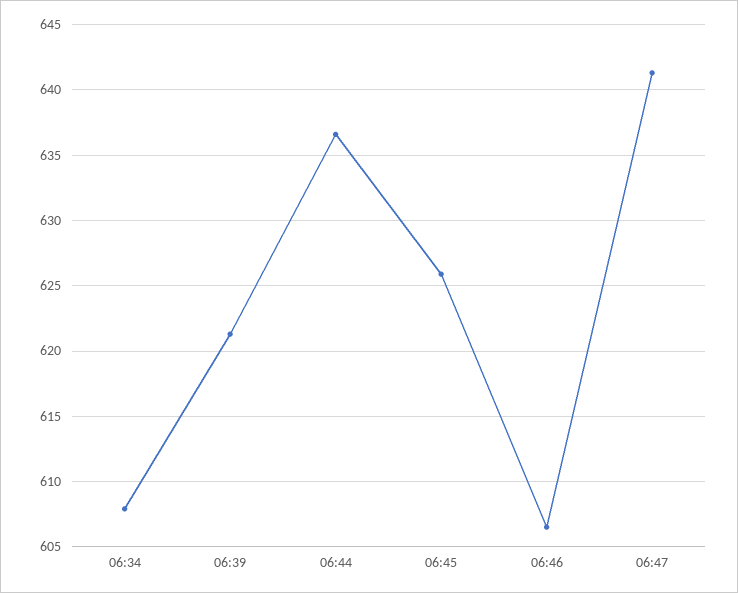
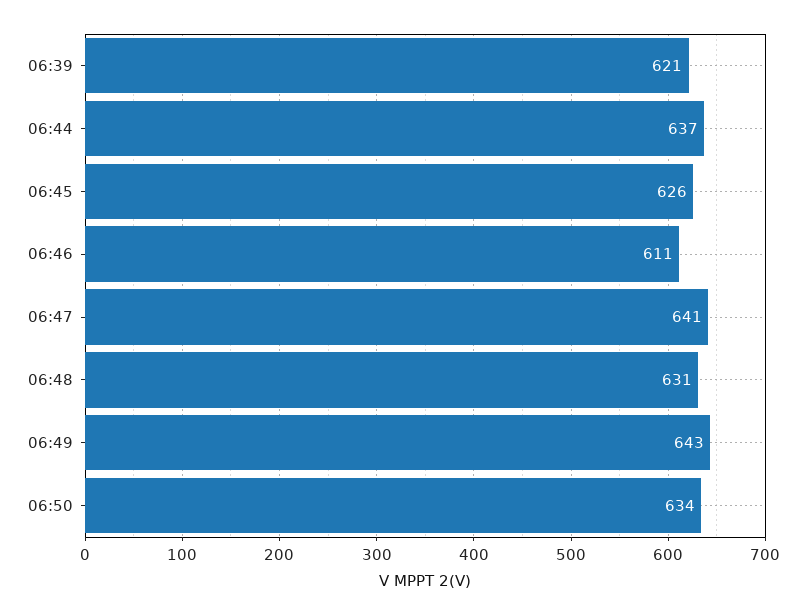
06:34: 608 -> none
06:46: 606.5 -> 611
06:48: none -> 631
06:49: none -> 643
06:50: none -> 634

